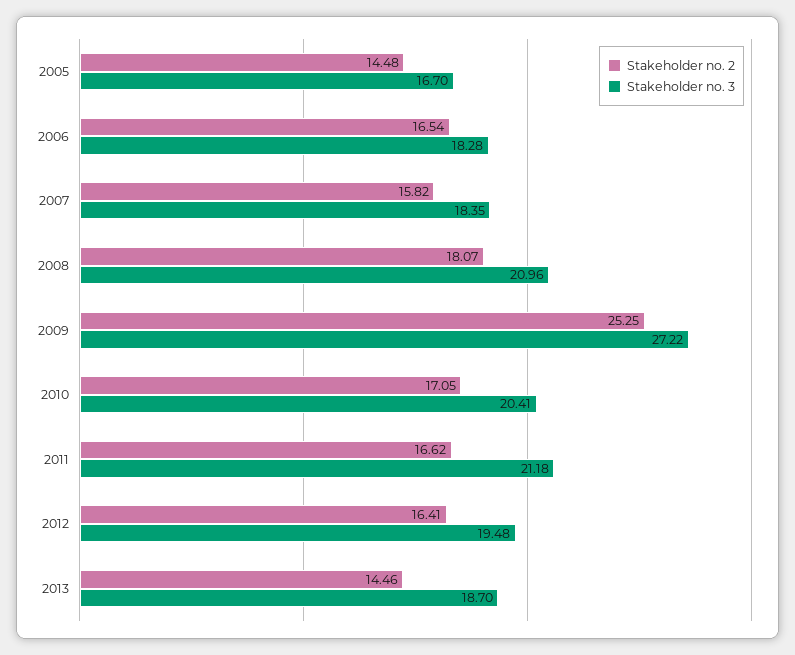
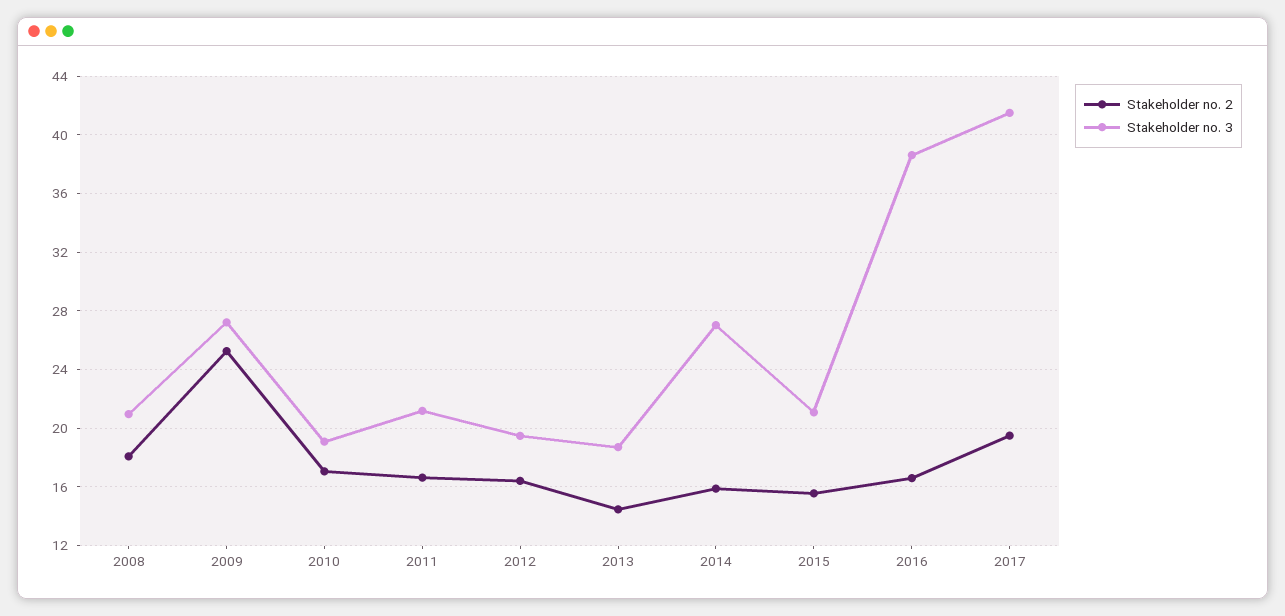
Stakeholder no. 2, 2005: 14.48 -> none
Stakeholder no. 3, 2005: 16.7 -> none
Stakeholder no. 2, 2006: 16.54 -> none
Stakeholder no. 3, 2006: 18.28 -> none
Stakeholder no. 2, 2007: 15.82 -> none
Stakeholder no. 3, 2007: 18.35 -> none
Stakeholder no. 3, 2010: 20.41 -> 19
Stakeholder no. 2, 2014: none -> 16
Stakeholder no. 3, 2014: none -> 27
Stakeholder no. 2, 2015: none -> 15.5
Stakeholder no. 3, 2015: none -> 21
Stakeholder no. 2, 2016: none -> 16.5
Stakeholder no. 3, 2016: none -> 38.5
Stakeholder no. 2, 2017: none -> 19.5
Stakeholder no. 3, 2017: none -> 41.5

